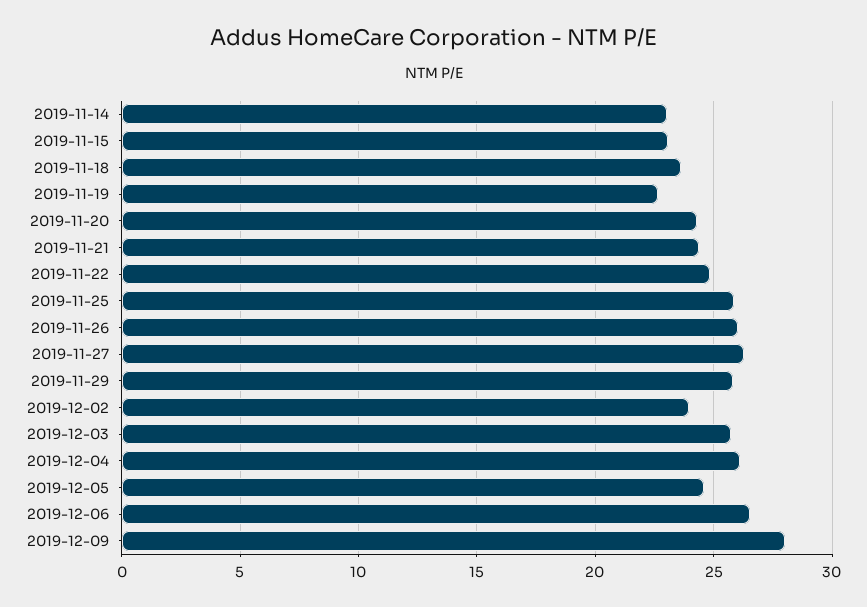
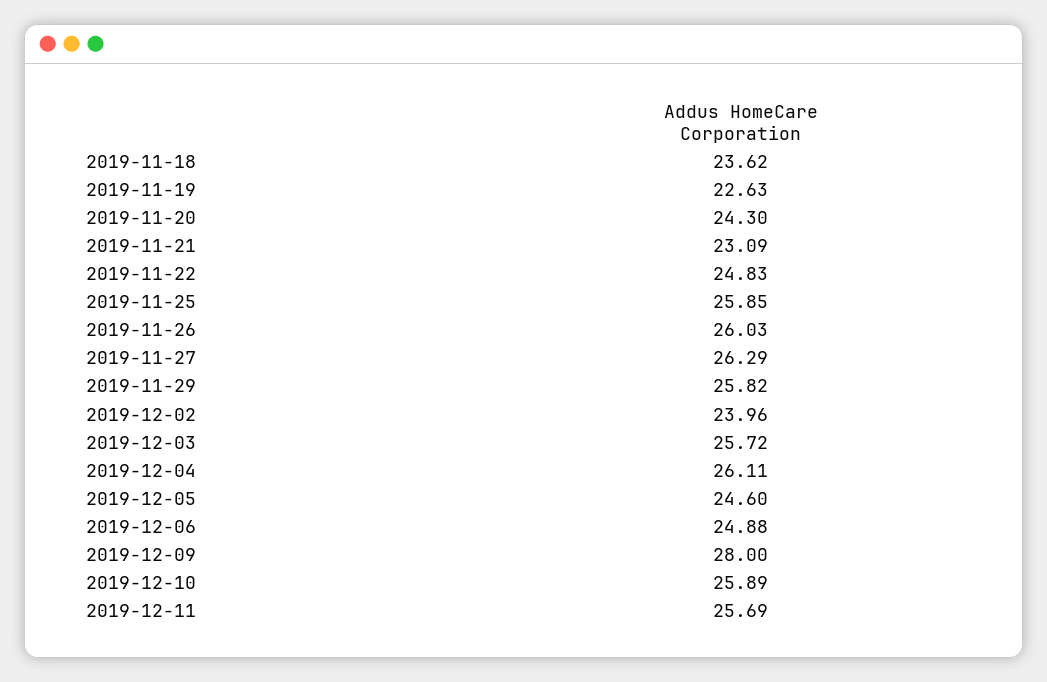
2019-11-14: 23 -> none
2019-11-15: 23 -> none
2019-11-21: 24.5 -> 23.09
2019-12-06: 26.5 -> 24.88
2019-12-10: none -> 25.89
2019-12-11: none -> 25.69

